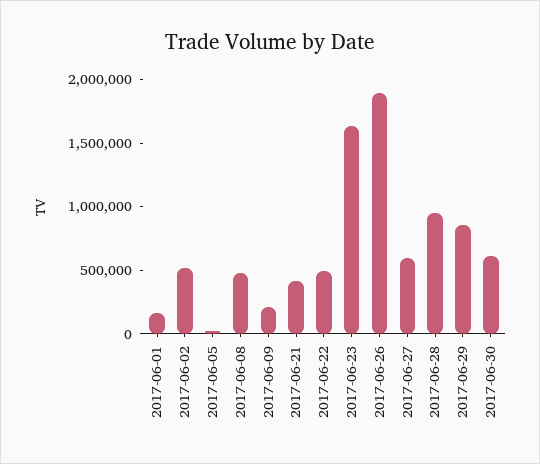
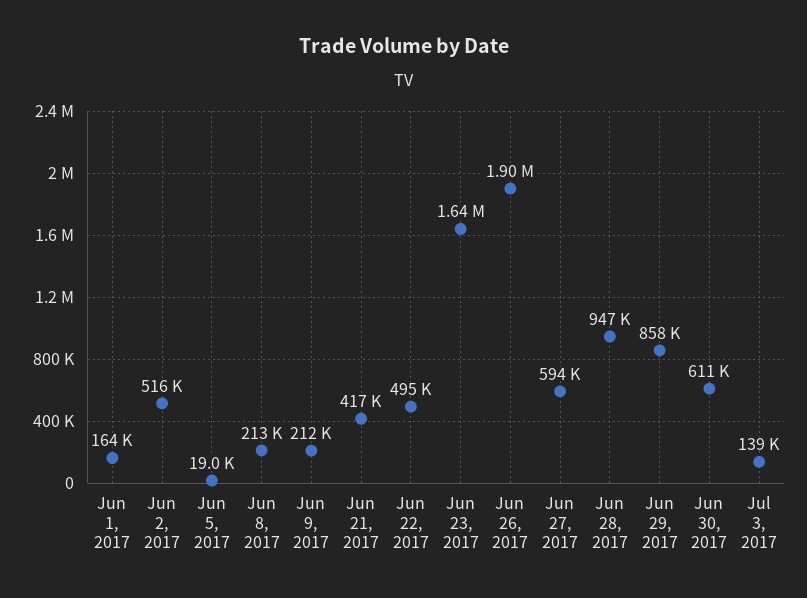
2017-06-08: 500000 -> 213000
Jul 3, 2017: none -> 139000

